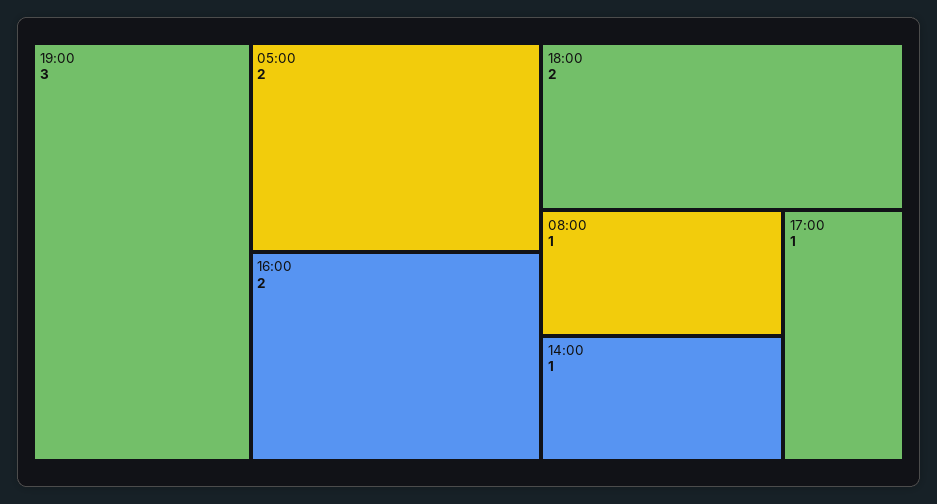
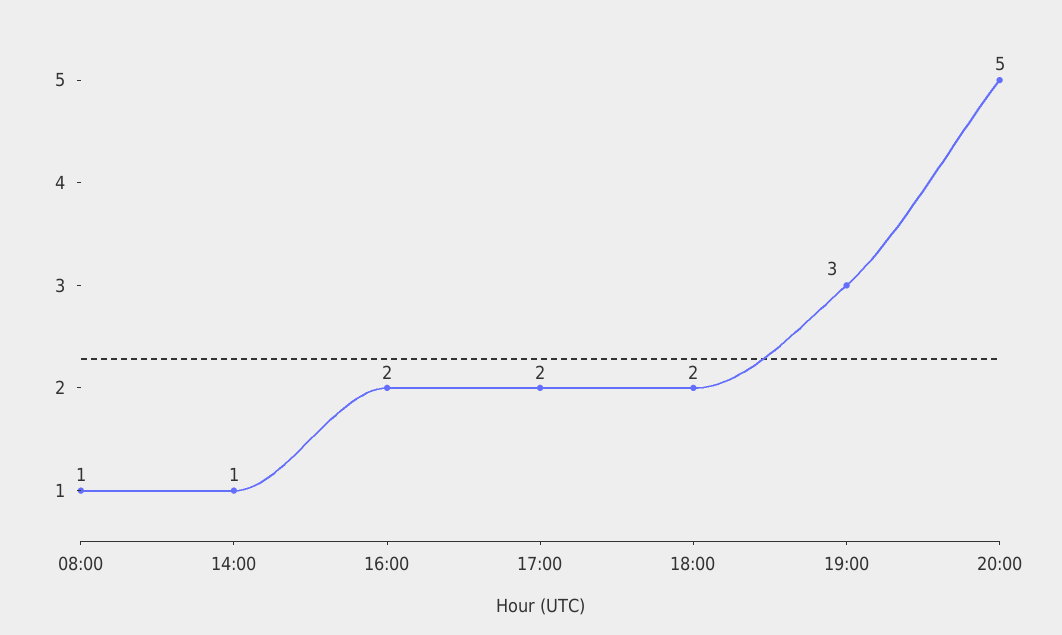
05:00: 2 -> none
17:00: 1 -> 2
20:00: none -> 5

